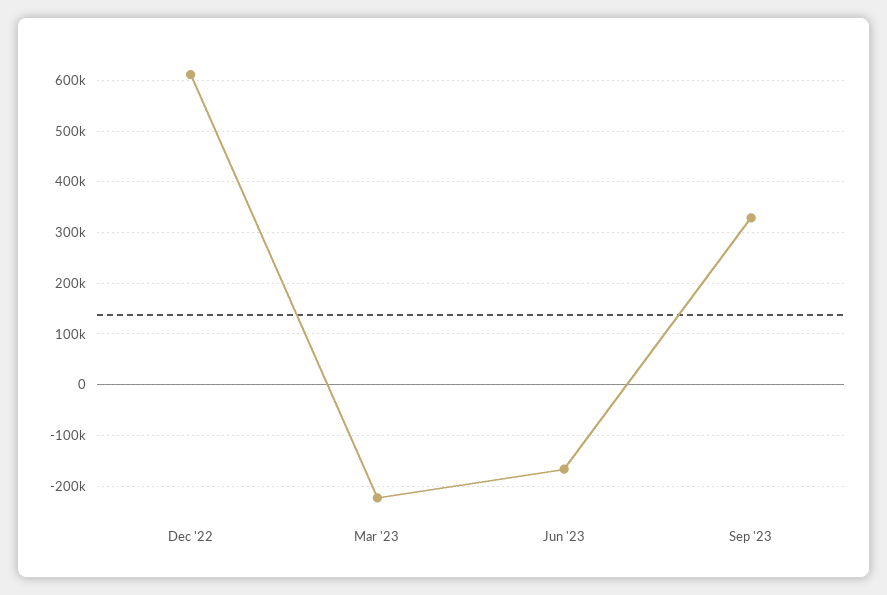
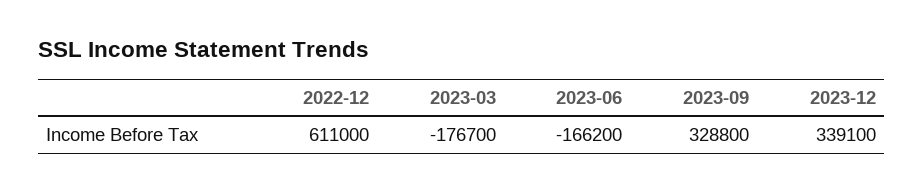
Mar '23: -220000 -> -176700
2023-12: none -> 339100

